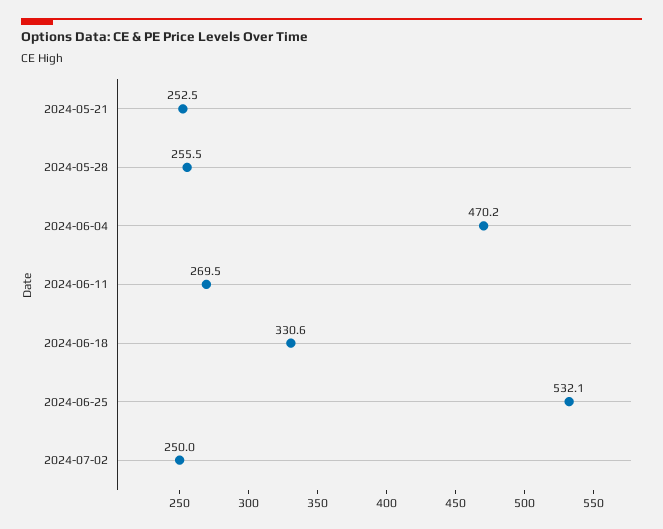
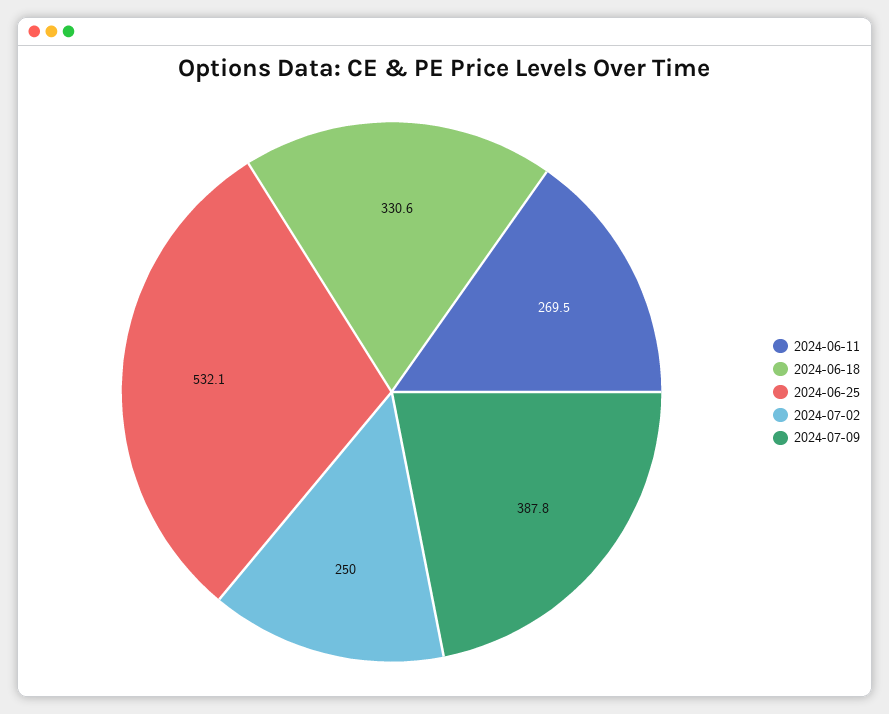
2024-05-21: 252.5 -> none
2024-05-28: 255.5 -> none
2024-06-04: 470.2 -> none
2024-07-09: none -> 387.8

